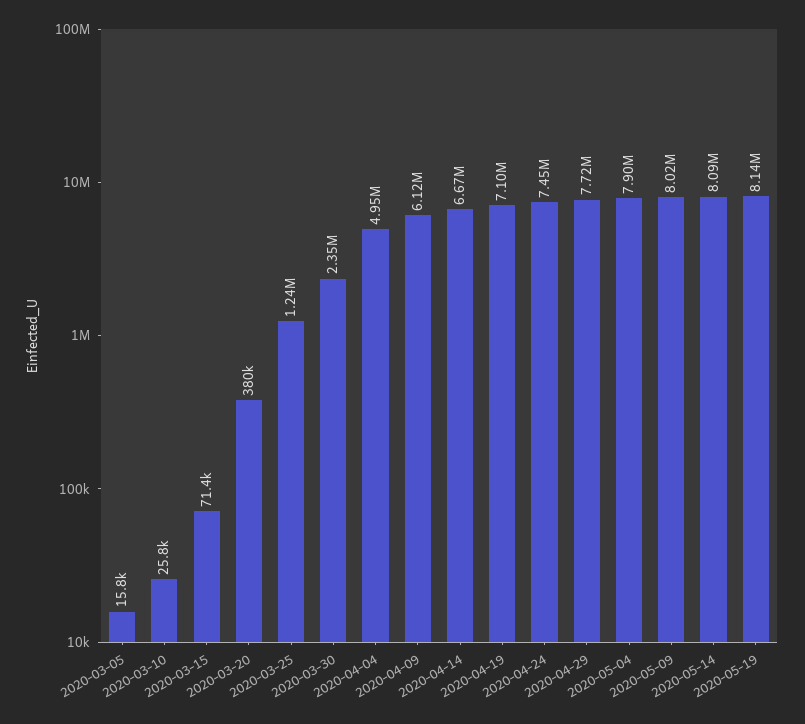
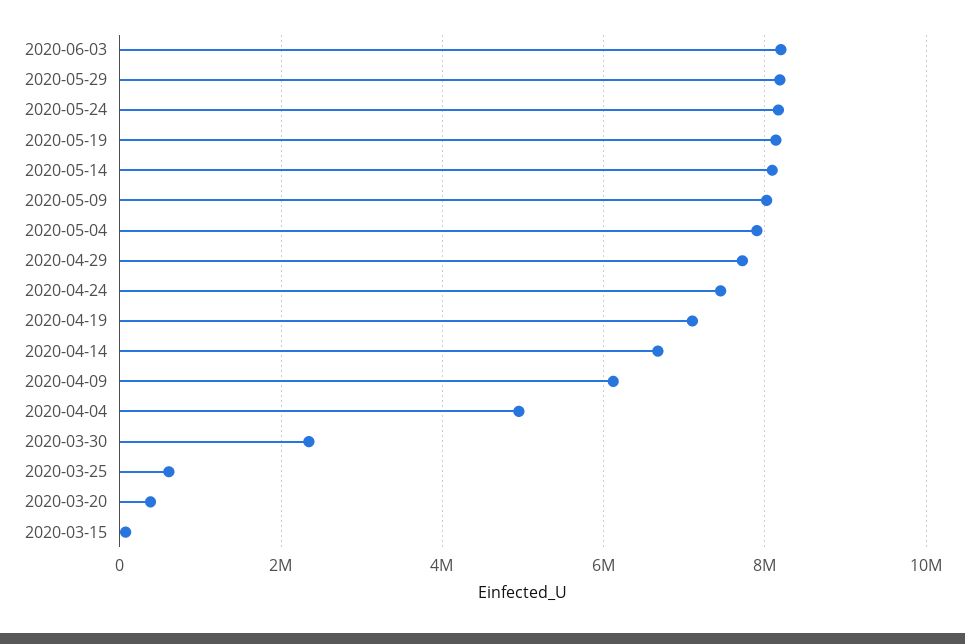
2020-03-05: 15800 -> none
2020-03-10: 25800 -> none
2020-03-25: 1240000 -> 600000
2020-06-03: none -> 8200000
2020-05-29: none -> 8200000
2020-05-24: none -> 8200000

